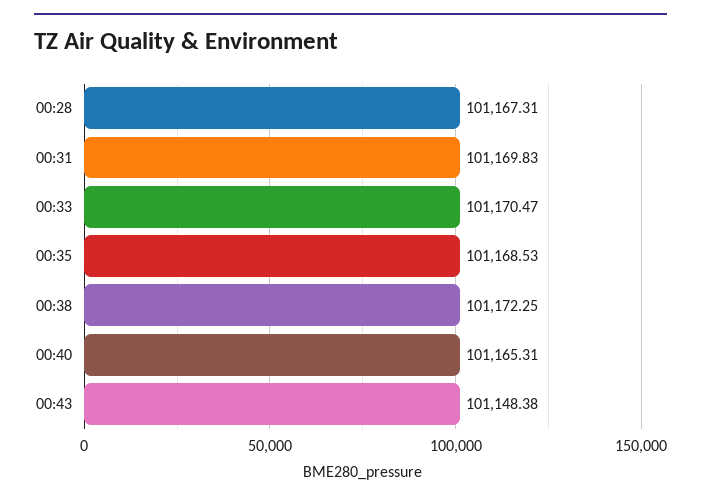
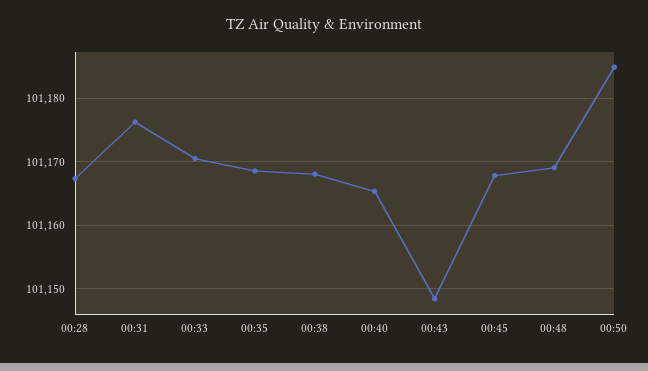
00:31: 101169.83 -> 101176
00:38: 101172.25 -> 101168
00:45: none -> 101168
00:48: none -> 101169
00:50: none -> 101185

